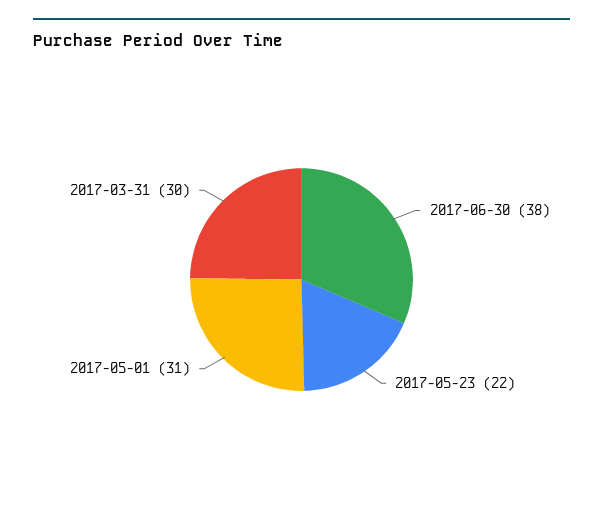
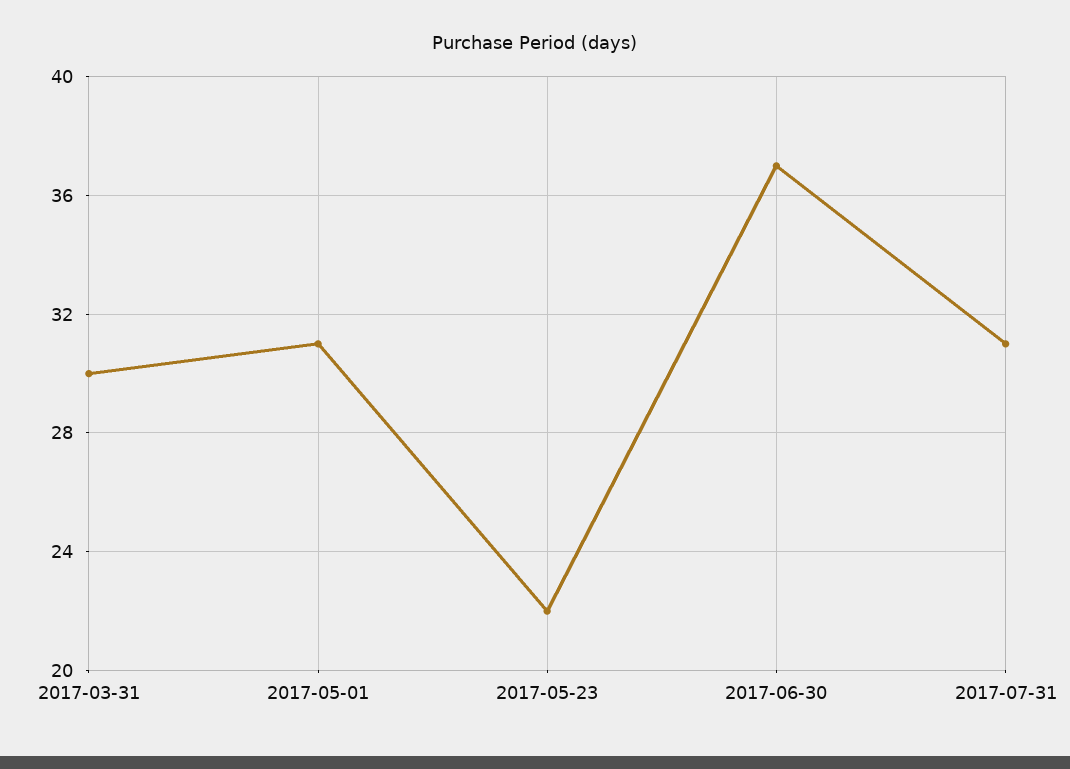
2017-06-30: 38 -> 37
2017-07-31: none -> 31

